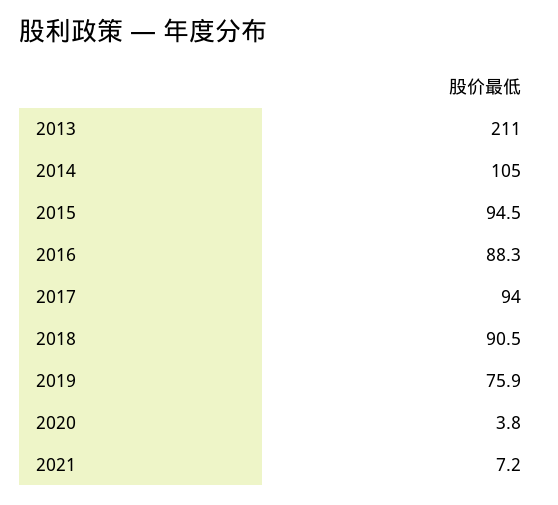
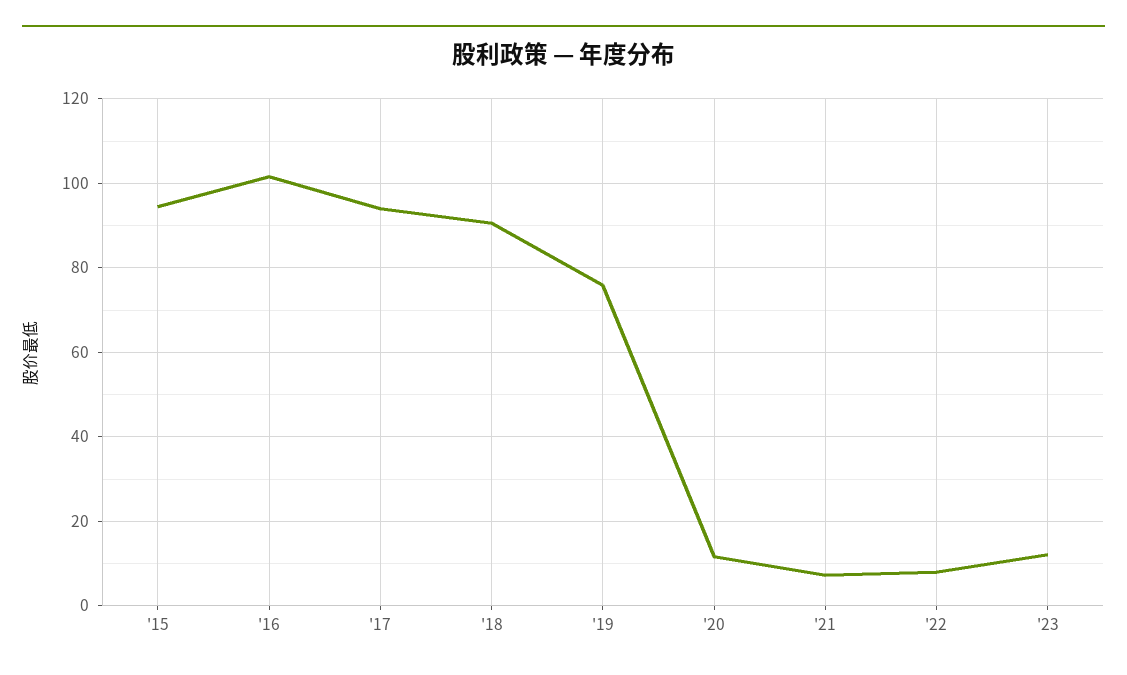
2013: 211 -> none
2014: 105 -> none
2016: 88.3 -> 102
2020: 3.8 -> 12
'22: none -> 8
'23: none -> 12

